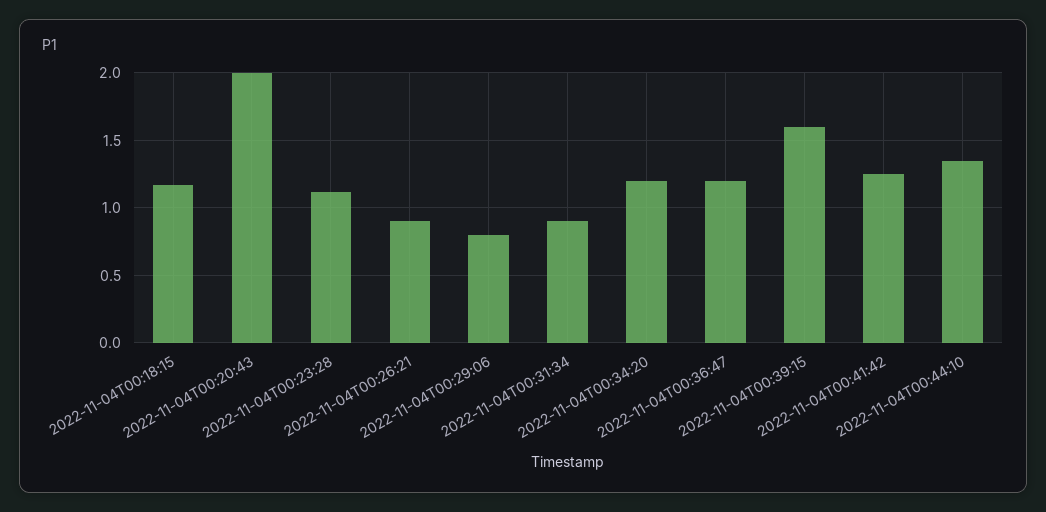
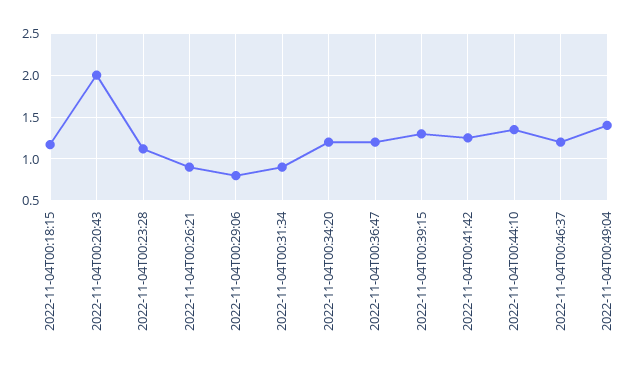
2022-11-04T00:39:15: 1.6 -> 1.3
2022-11-04T00:46:37: none -> 1.2
2022-11-04T00:49:04: none -> 1.4

